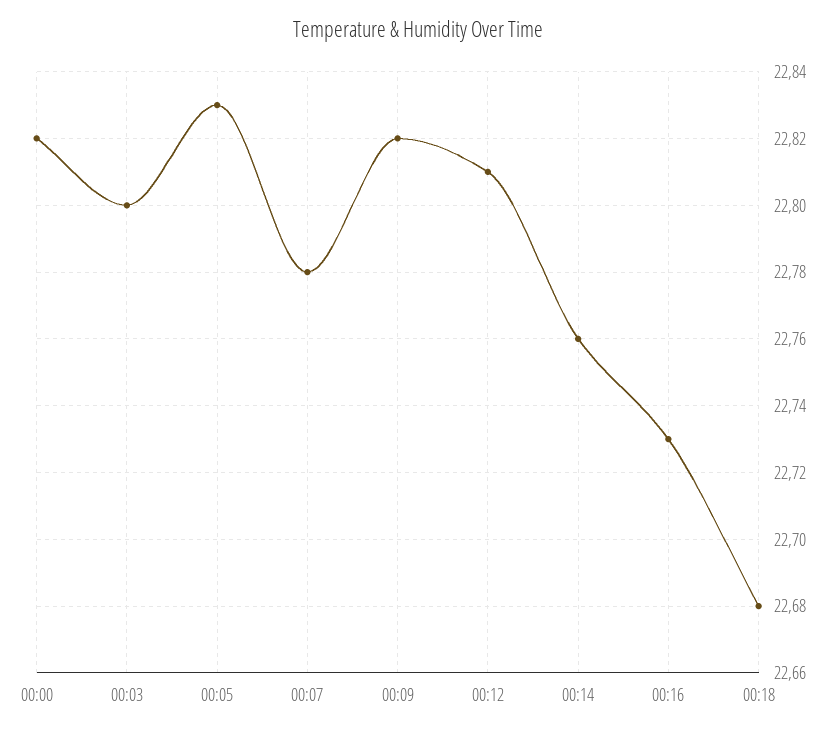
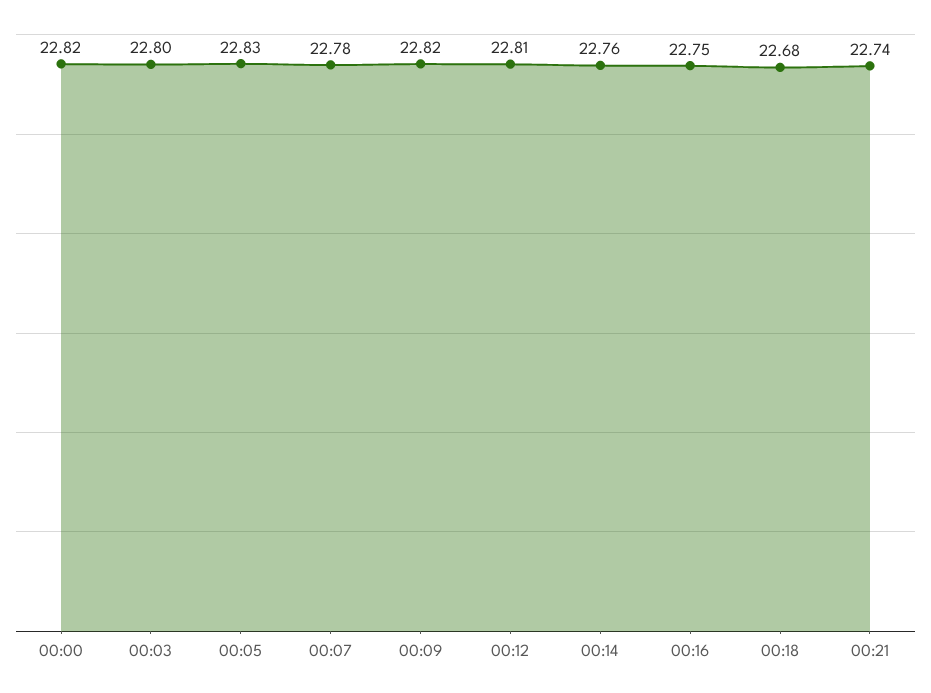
00:16: 22.73 -> 22.75
00:21: none -> 22.74

